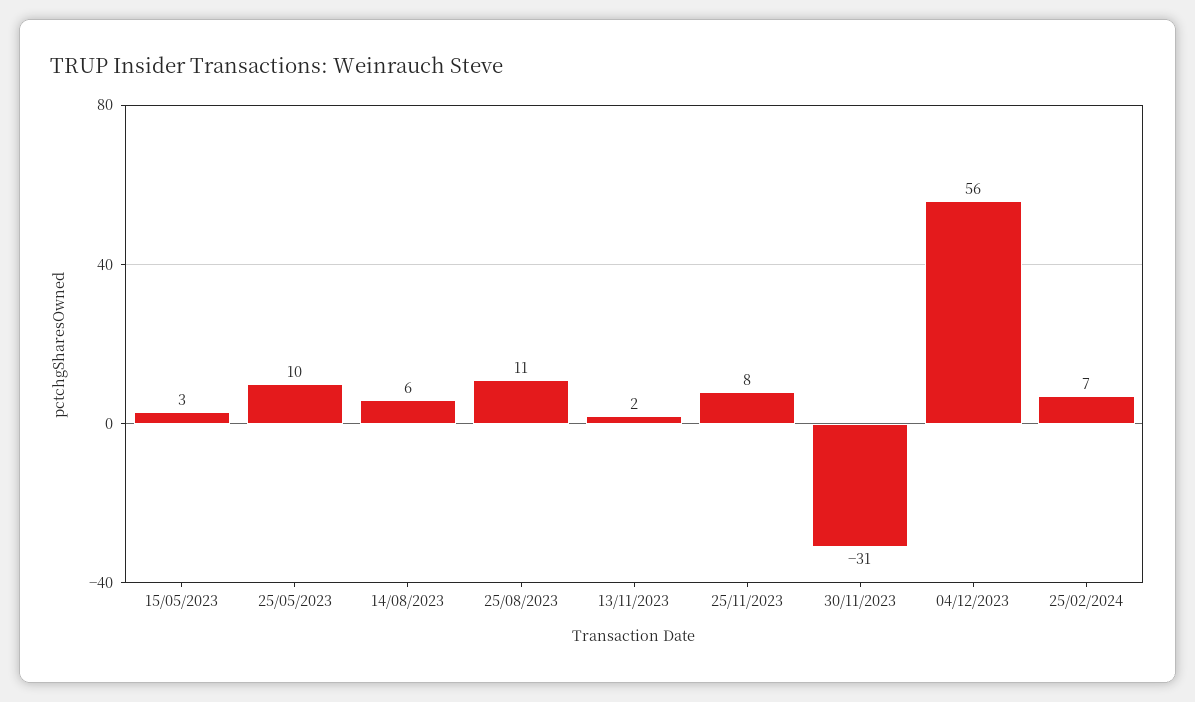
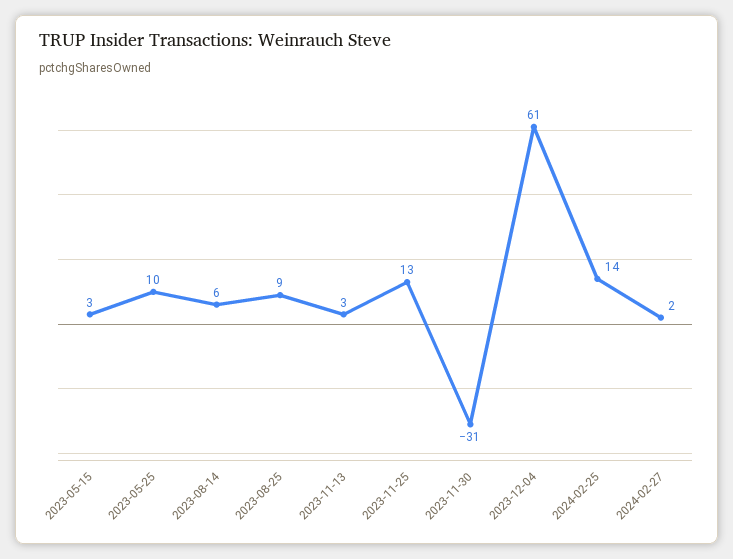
25/08/2023: 11 -> 9
13/11/2023: 2 -> 3
25/11/2023: 8 -> 13
04/12/2023: 56 -> 61
25/02/2024: 7 -> 14
2024-02-27: none -> 2

